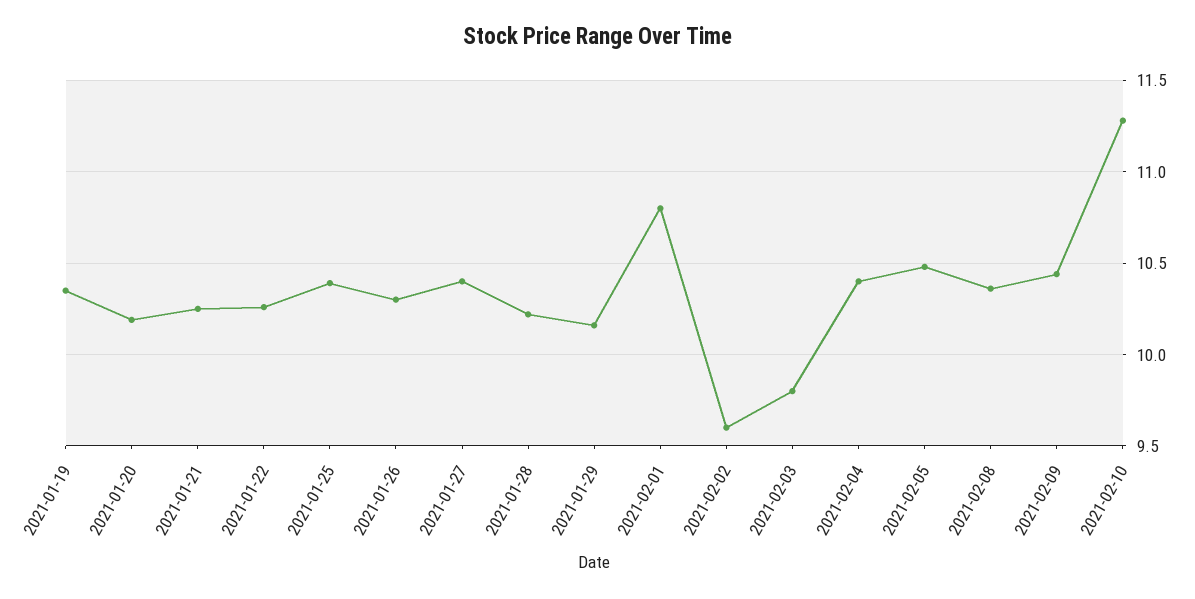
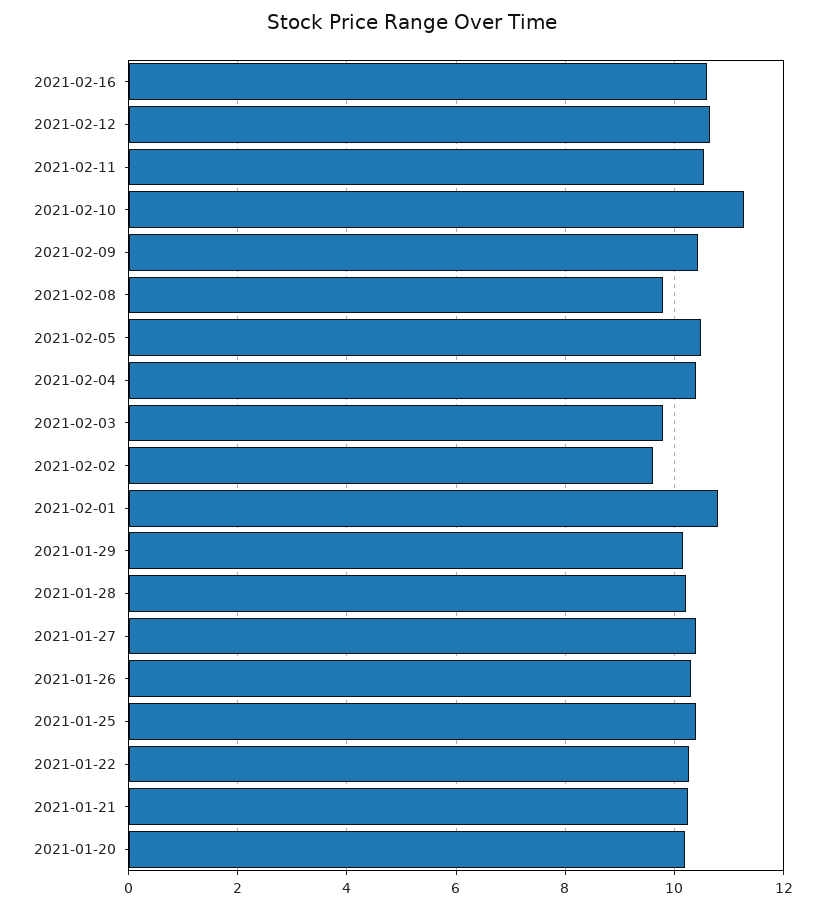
2021-01-19: 10.35 -> none
2021-02-08: 10.35 -> 9.8
2021-02-16: none -> 10.6
2021-02-12: none -> 10.6
2021-02-11: none -> 10.6

